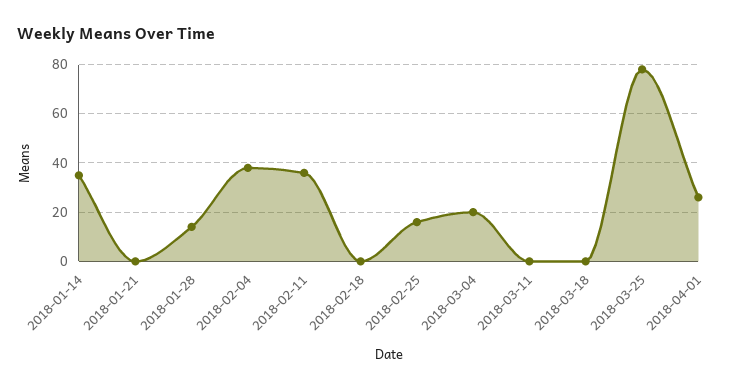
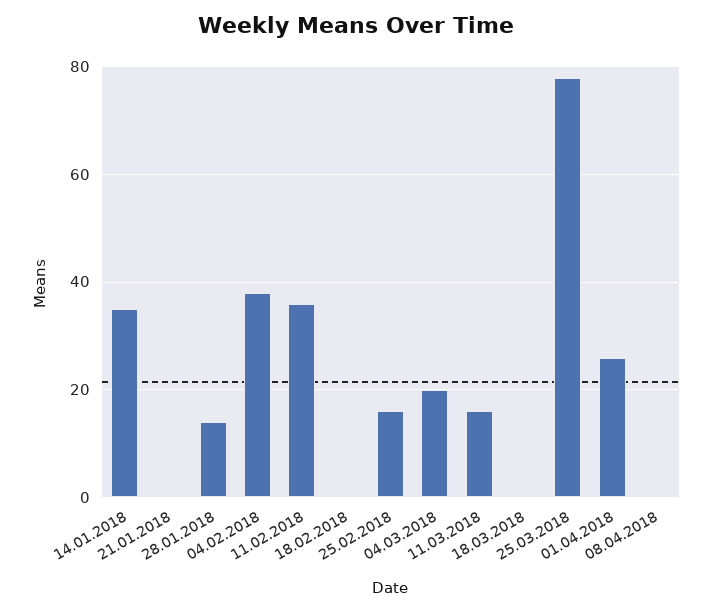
2018-03-11: 0 -> 15
08.04.2018: none -> 0

